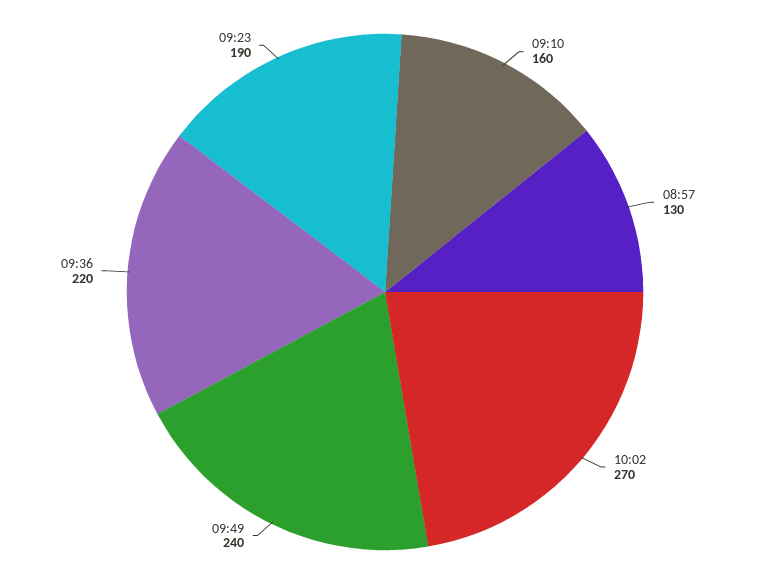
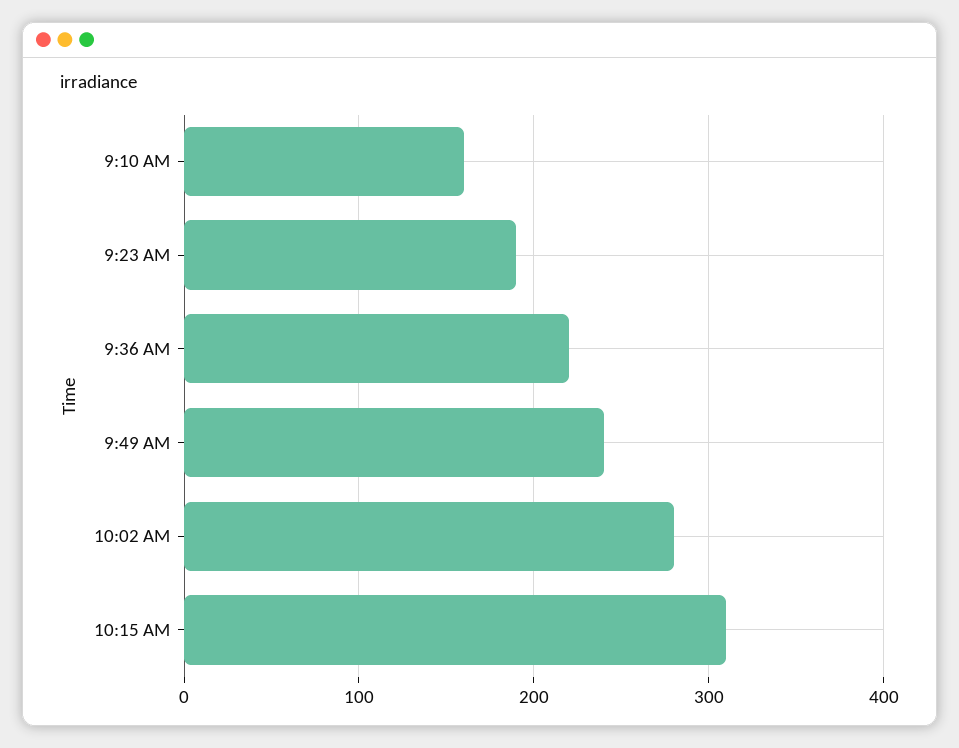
08:57: 130 -> none
10:02: 270 -> 280
10:15 AM: none -> 310

